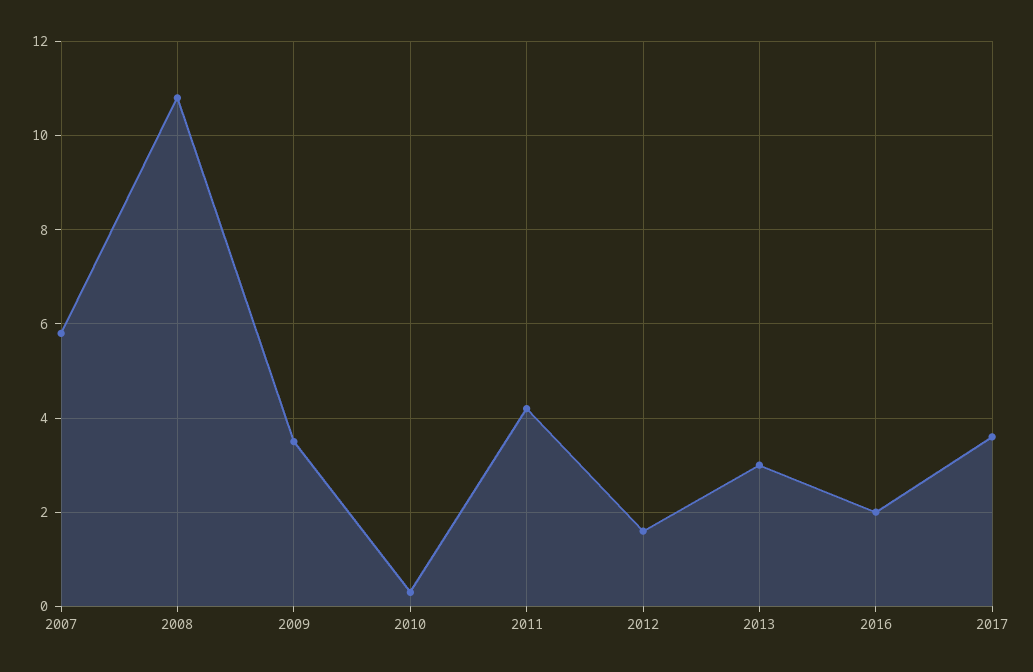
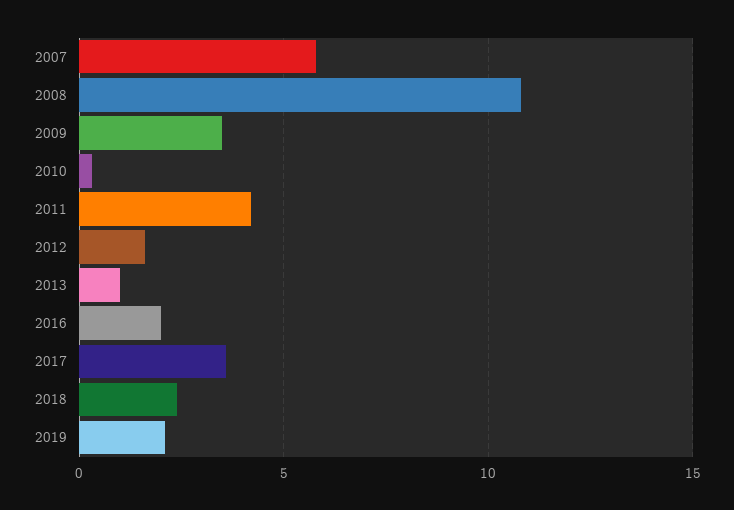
2013: 3 -> 1
2018: none -> 2.5
2019: none -> 2

